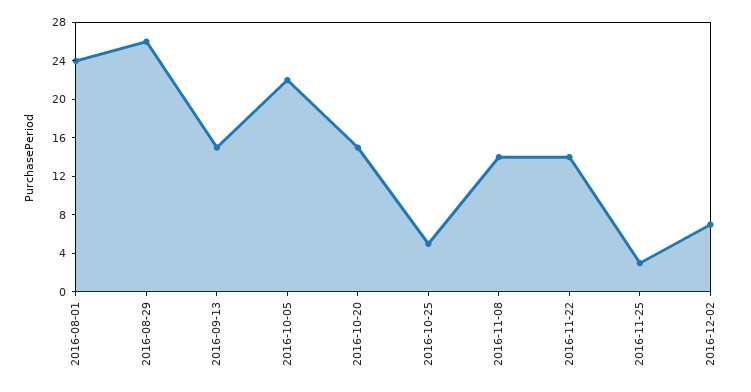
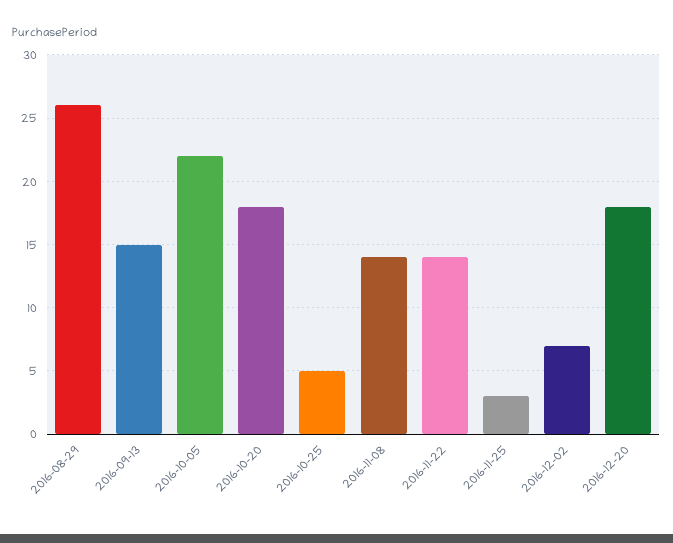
2016-08-01: 24 -> none
2016-10-20: 15 -> 18
2016-12-20: none -> 18

